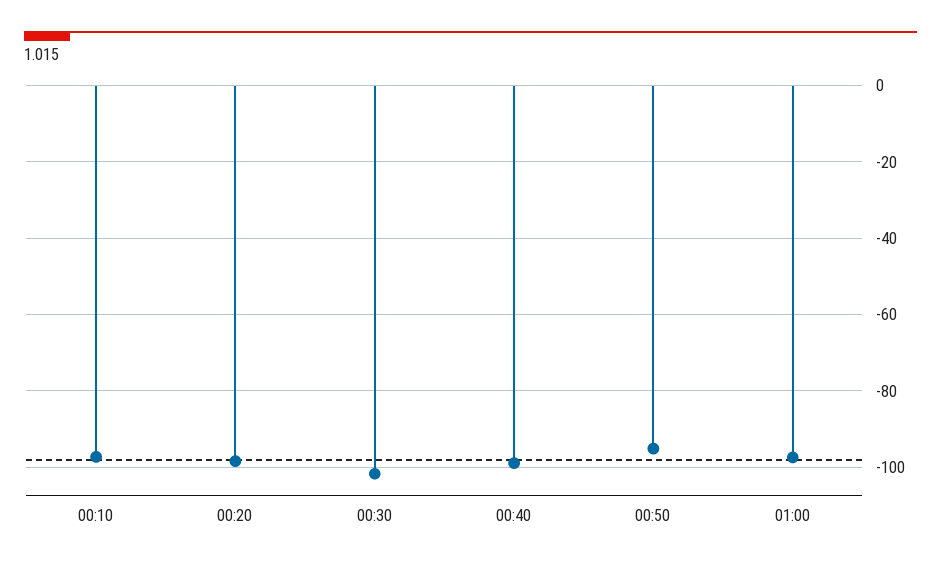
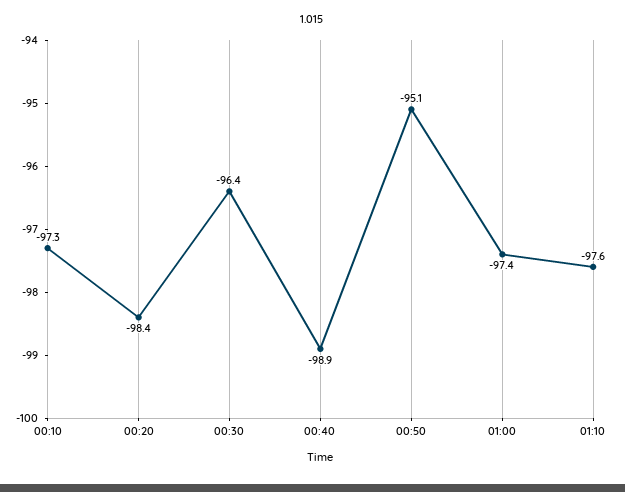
00:30: -102 -> -96.4
01:10: none -> -97.6

